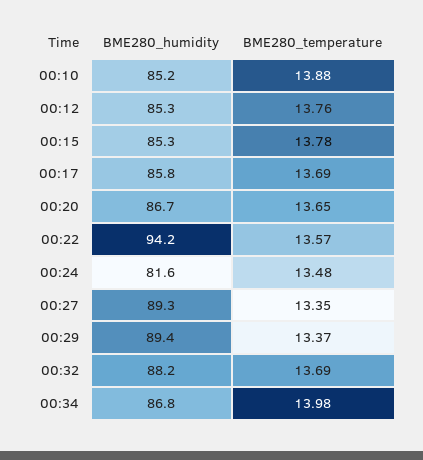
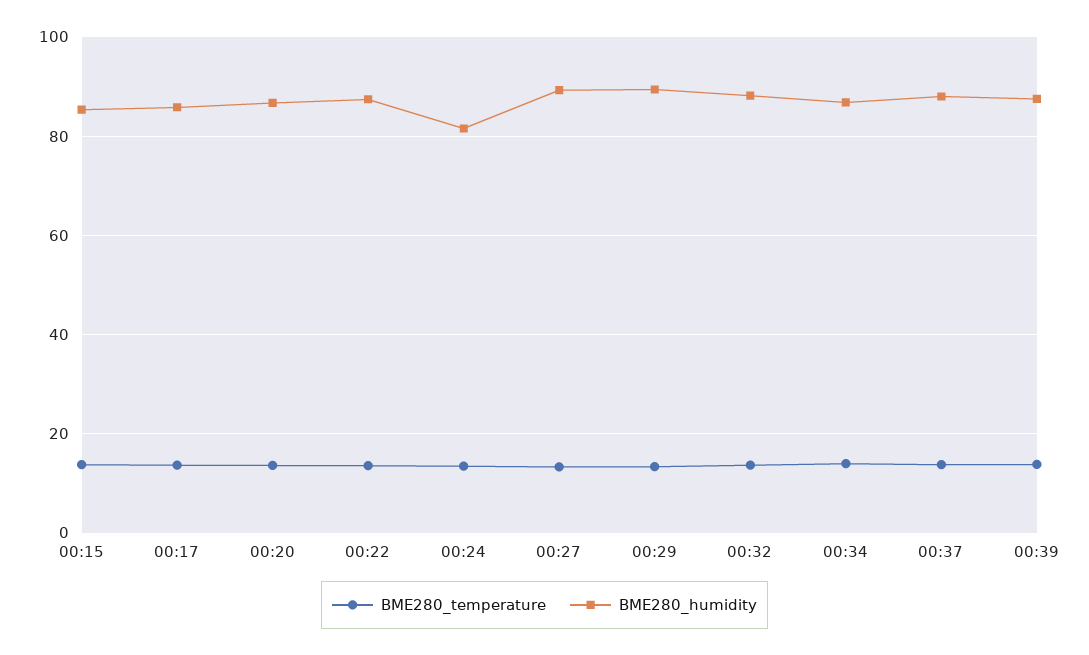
BME280_humidity, 00:10: 85.2 -> none
BME280_temperature, 00:10: 13.88 -> none
BME280_humidity, 00:12: 85.3 -> none
BME280_temperature, 00:12: 13.76 -> none
BME280_humidity, 00:22: 94.2 -> 88
BME280_temperature, 00:37: none -> 14
BME280_humidity, 00:37: none -> 88
BME280_temperature, 00:39: none -> 14
BME280_humidity, 00:39: none -> 88

